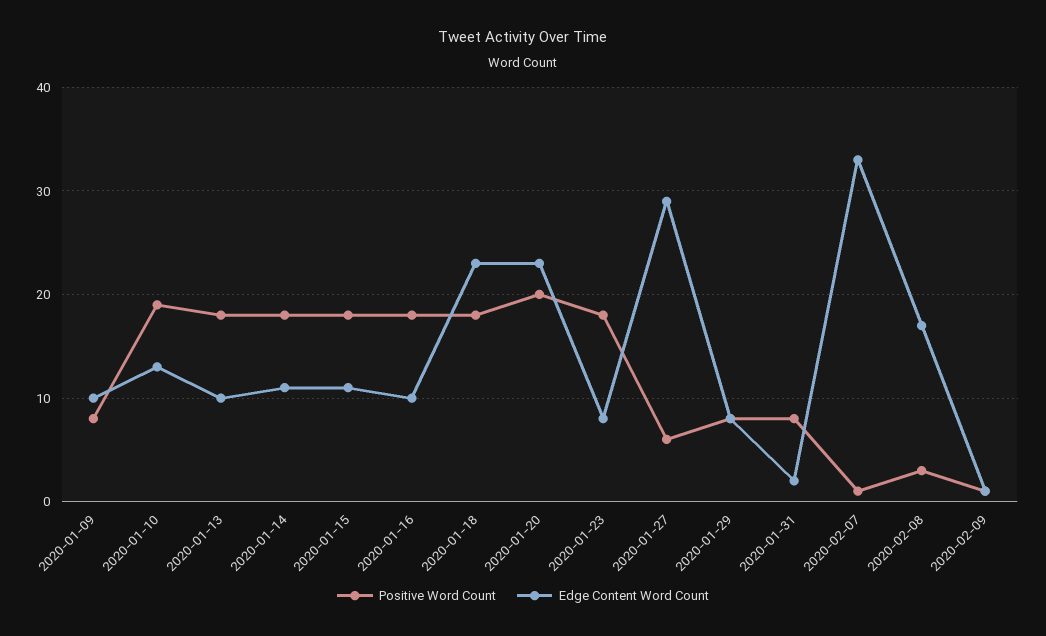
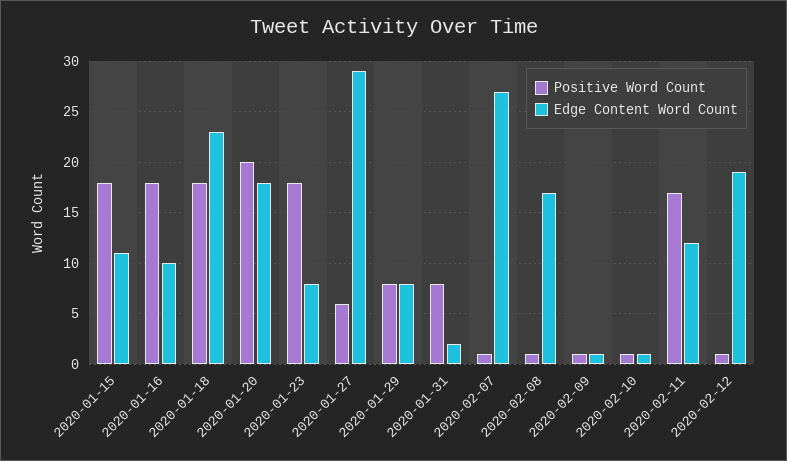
Positive Word Count, 2020-01-09: 8 -> none
Edge Content Word Count, 2020-01-09: 10 -> none
Positive Word Count, 2020-01-10: 19 -> none
Edge Content Word Count, 2020-01-10: 13 -> none
Positive Word Count, 2020-01-13: 18 -> none
Edge Content Word Count, 2020-01-13: 10 -> none
Positive Word Count, 2020-01-14: 18 -> none
Edge Content Word Count, 2020-01-14: 11 -> none
Edge Content Word Count, 2020-01-20: 23 -> 18
Edge Content Word Count, 2020-02-07: 33 -> 27
Positive Word Count, 2020-02-08: 3 -> 1
Positive Word Count, 2020-02-10: none -> 1
Edge Content Word Count, 2020-02-10: none -> 1
Positive Word Count, 2020-02-11: none -> 17
Edge Content Word Count, 2020-02-11: none -> 12
Positive Word Count, 2020-02-12: none -> 1
Edge Content Word Count, 2020-02-12: none -> 19

